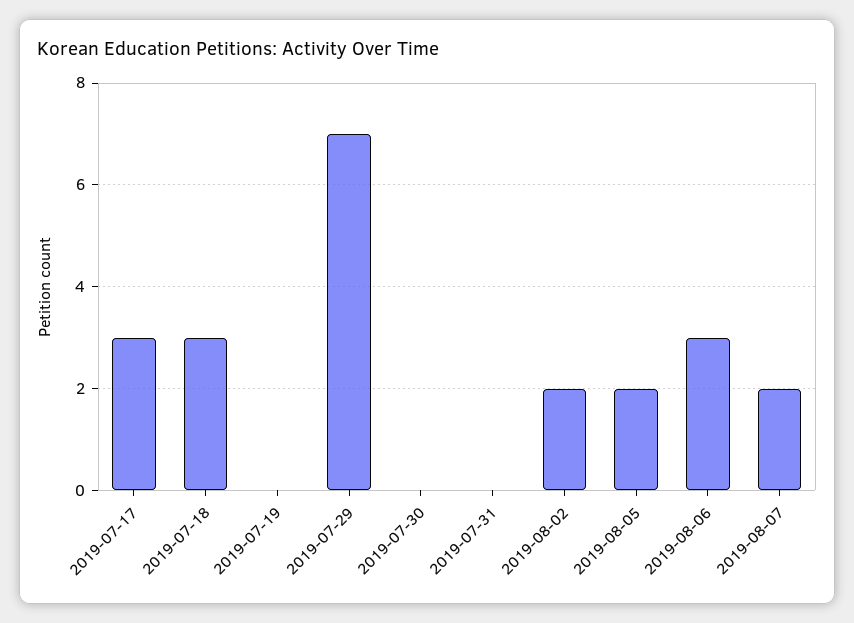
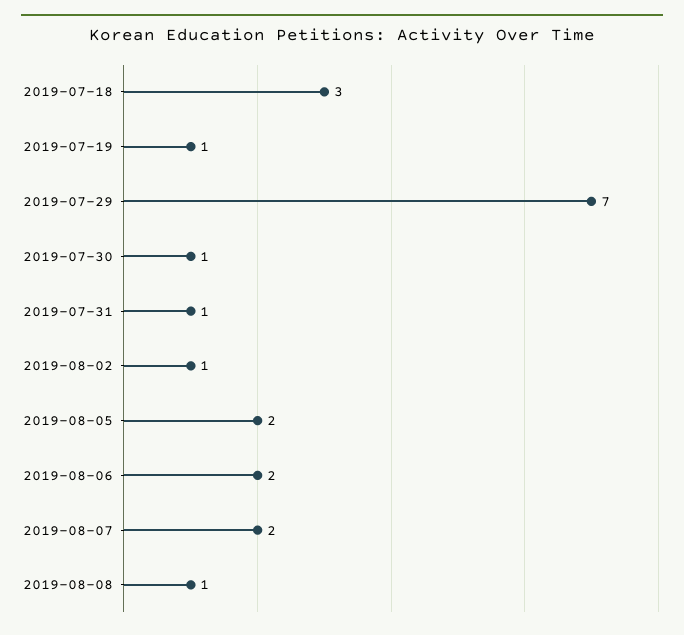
2019-07-17: 3 -> none
2019-07-19: 0 -> 1
2019-07-30: 0 -> 1
2019-07-31: 0 -> 1
2019-08-02: 2 -> 1
2019-08-06: 3 -> 2
2019-08-08: none -> 1

